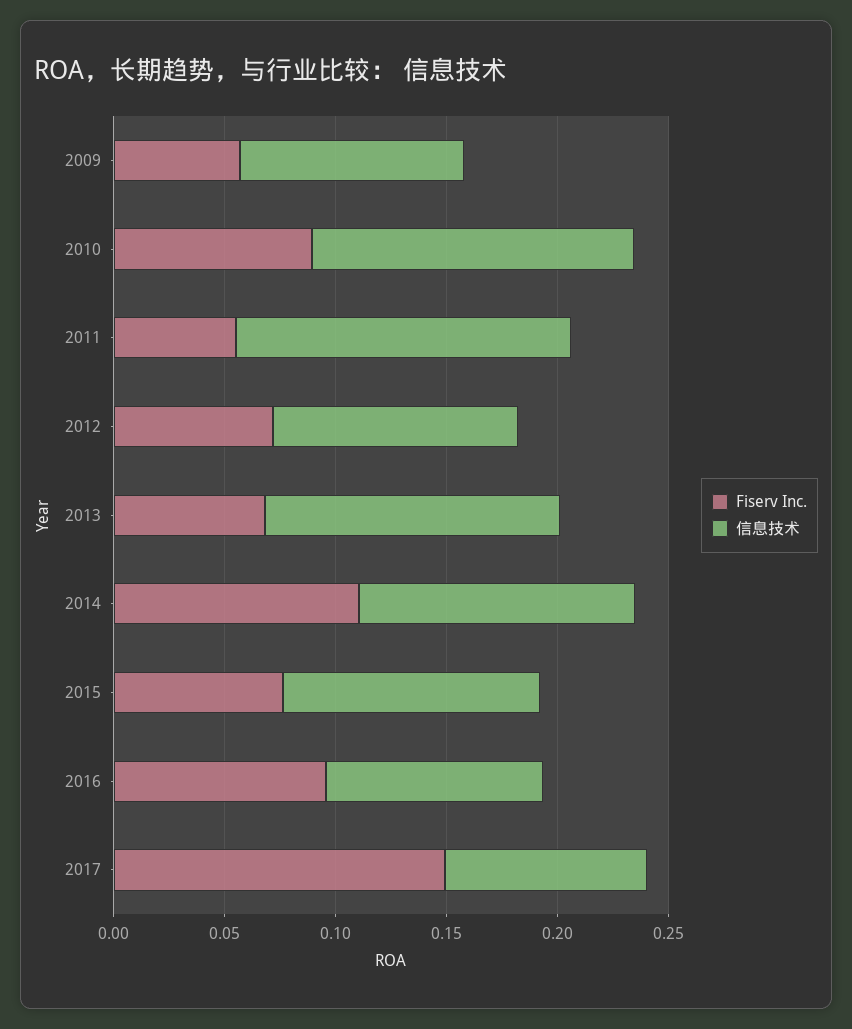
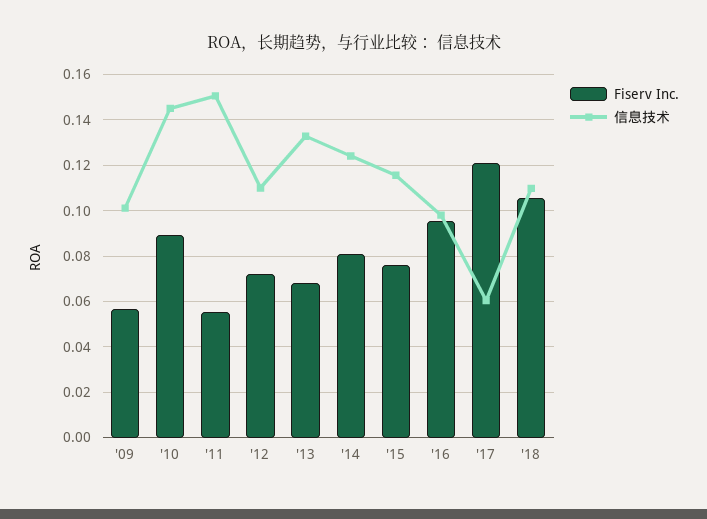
Fiserv Inc., 2014: 0.11 -> 0.08
Fiserv Inc., 2017: 0.15 -> 0.12
信息技术, 2017: 0.09 -> 0.06
Fiserv Inc., '18: none -> 0.105
信息技术, '18: none -> 0.11

